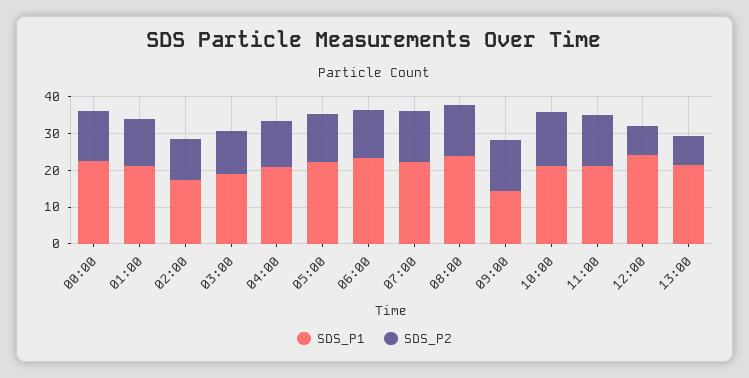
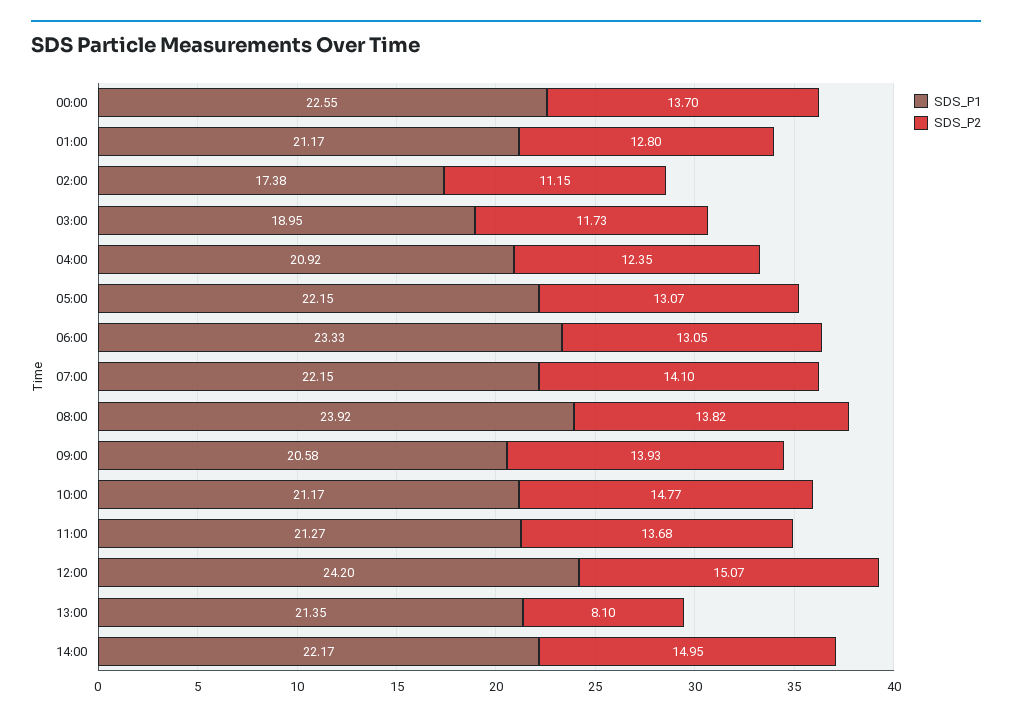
SDS_P1, 09:00: 15 -> 20.58
SDS_P2, 12:00: 7.5 -> 15.07
SDS_P1, 14:00: none -> 22.17
SDS_P2, 14:00: none -> 14.95

